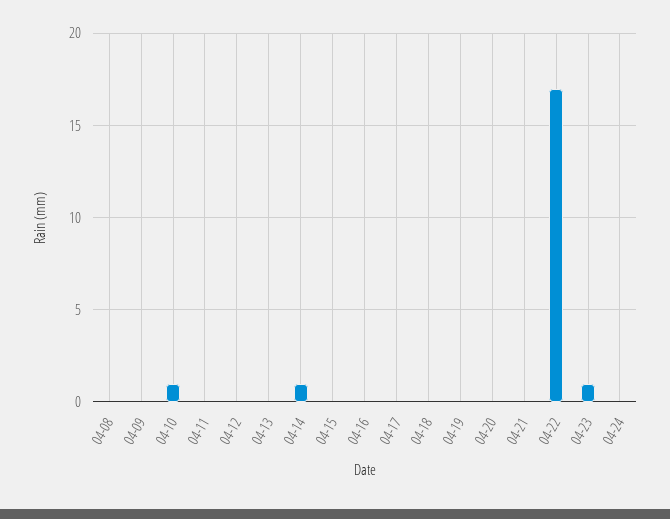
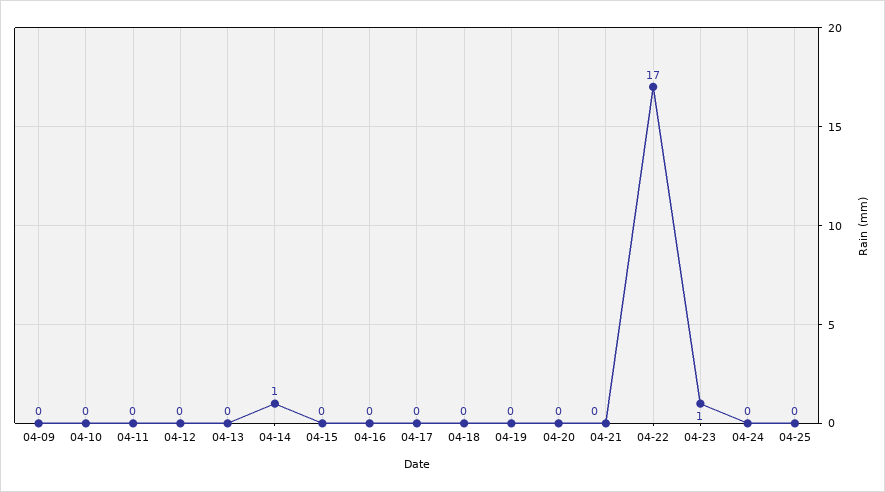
04-08: 0 -> none
04-10: 1 -> 0
04-25: none -> 0

